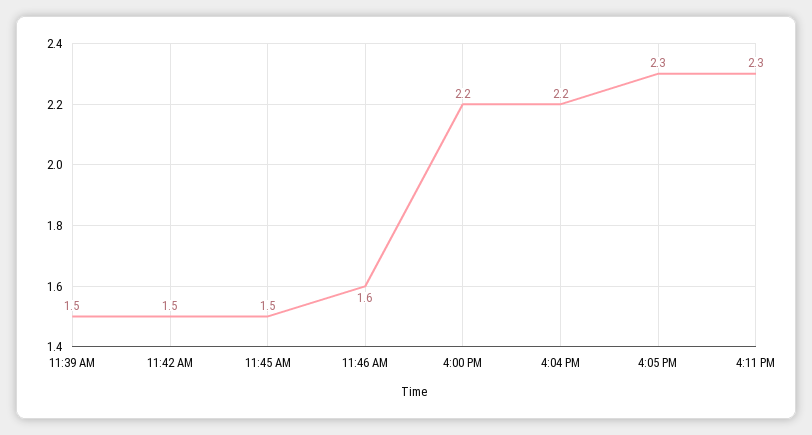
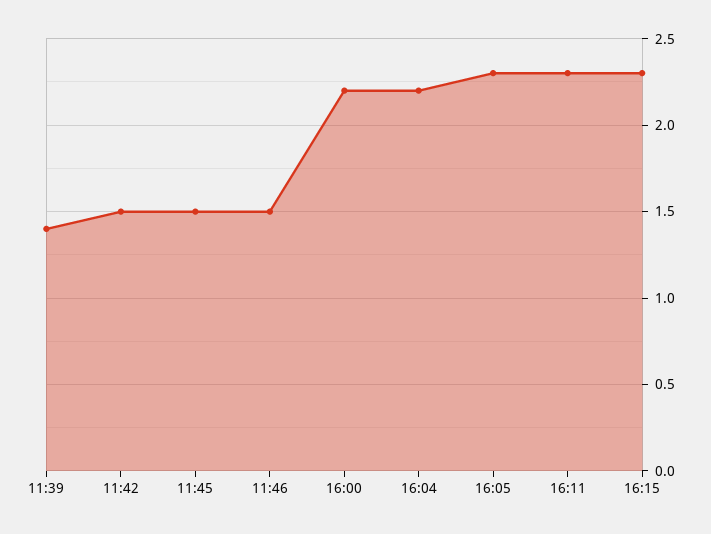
11:39 AM: 1.5 -> 1.4
11:46 AM: 1.6 -> 1.5
16:15: none -> 2.3

